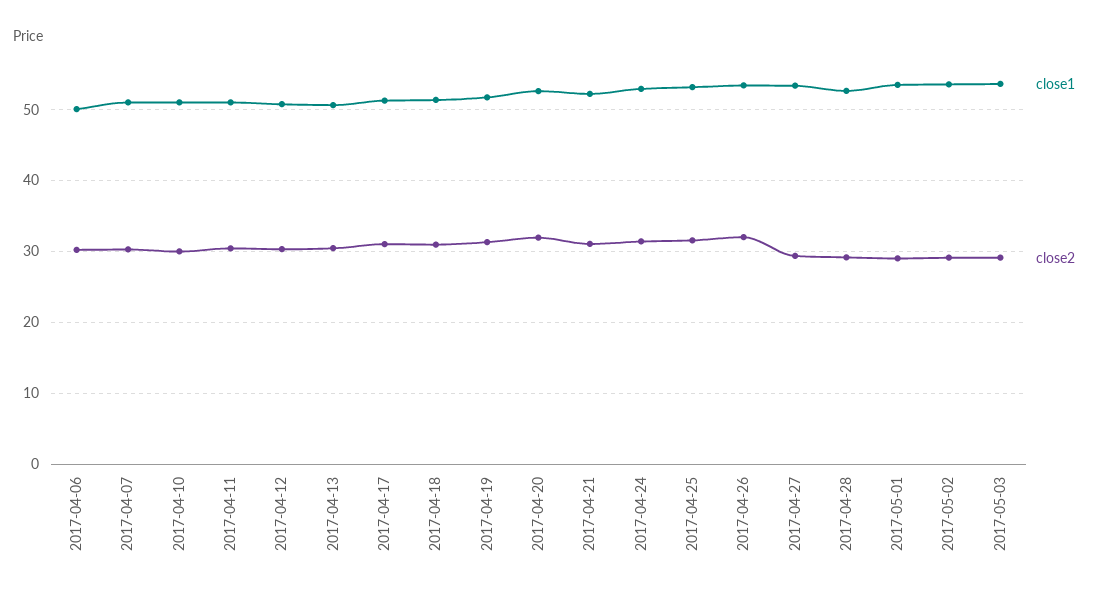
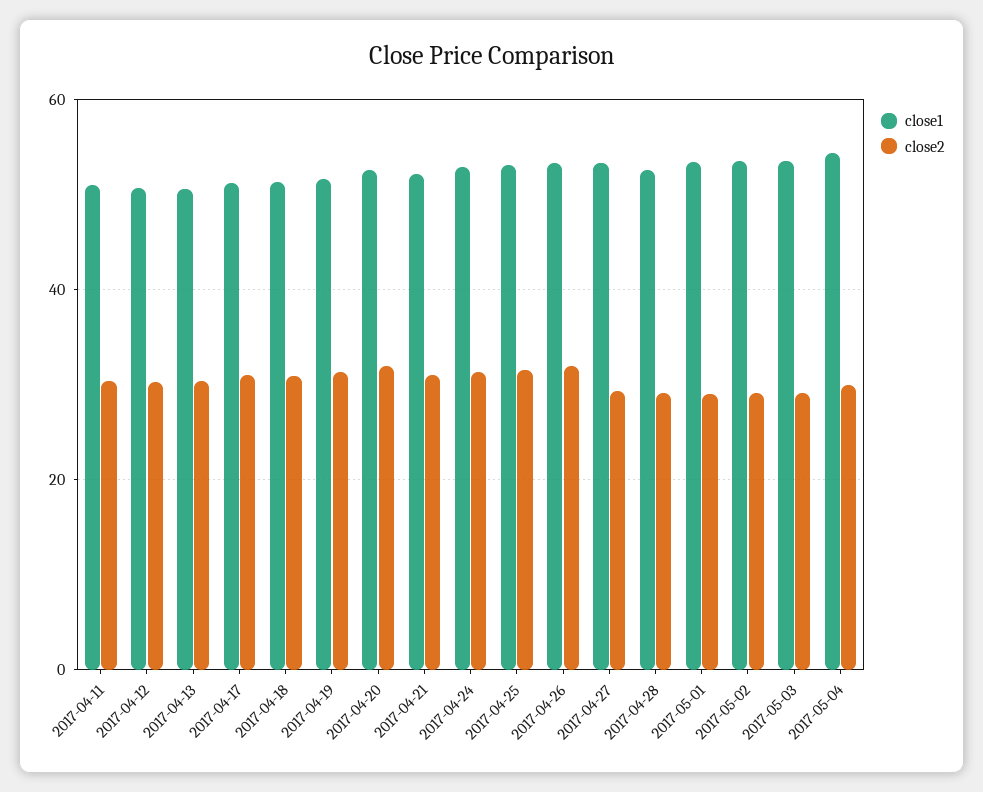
close1, 2017-04-06: 50 -> none
close2, 2017-04-06: 30 -> none
close1, 2017-04-07: 51 -> none
close2, 2017-04-07: 30 -> none
close1, 2017-04-10: 51 -> none
close2, 2017-04-10: 30 -> none
close1, 2017-05-04: none -> 54
close2, 2017-05-04: none -> 30

